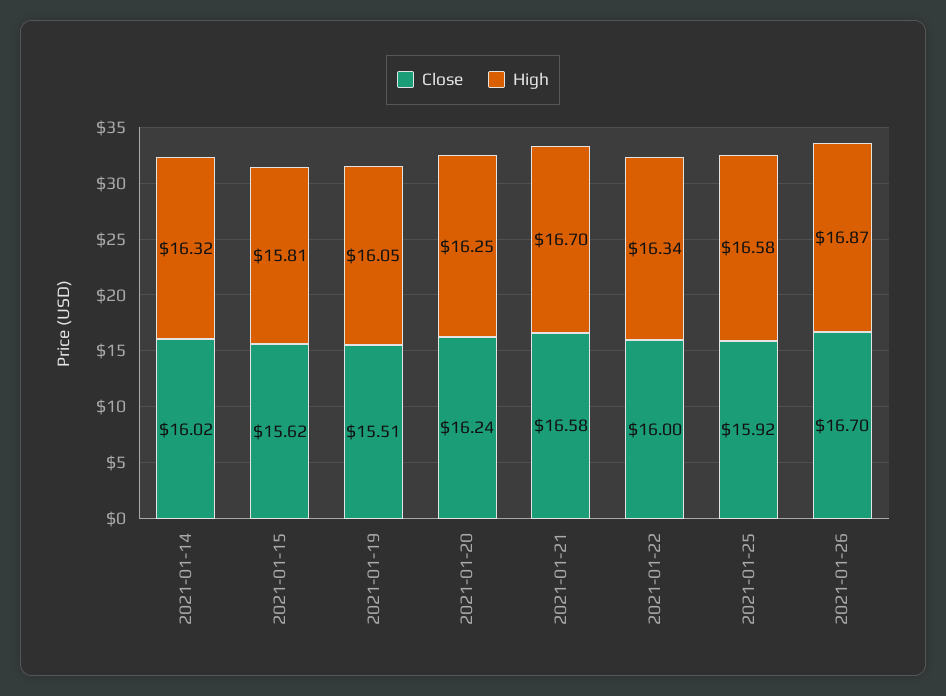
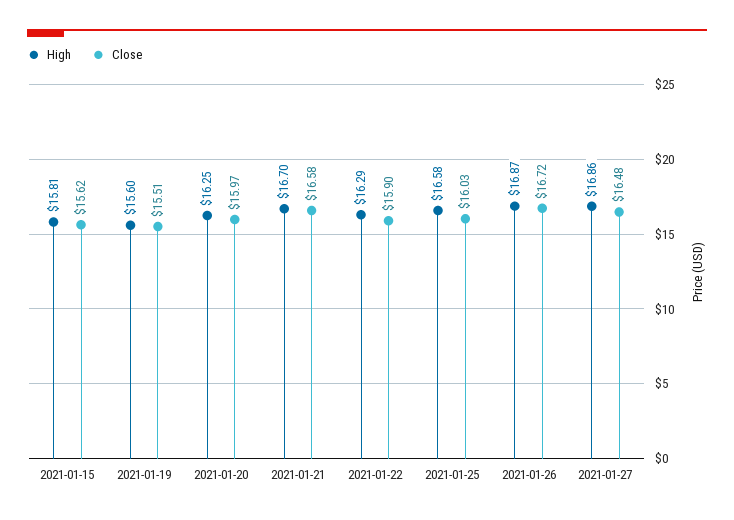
Close, 2021-01-14: 16.02 -> none
High, 2021-01-14: 16.32 -> none
High, 2021-01-19: 16.05 -> 15.6
Close, 2021-01-20: 16.24 -> 15.97
Close, 2021-01-22: 16 -> 15.9
High, 2021-01-22: 16.34 -> 16.29
Close, 2021-01-25: 15.92 -> 16.03
Close, 2021-01-26: 16.7 -> 16.72
High, 2021-01-27: none -> 16.86
Close, 2021-01-27: none -> 16.48

